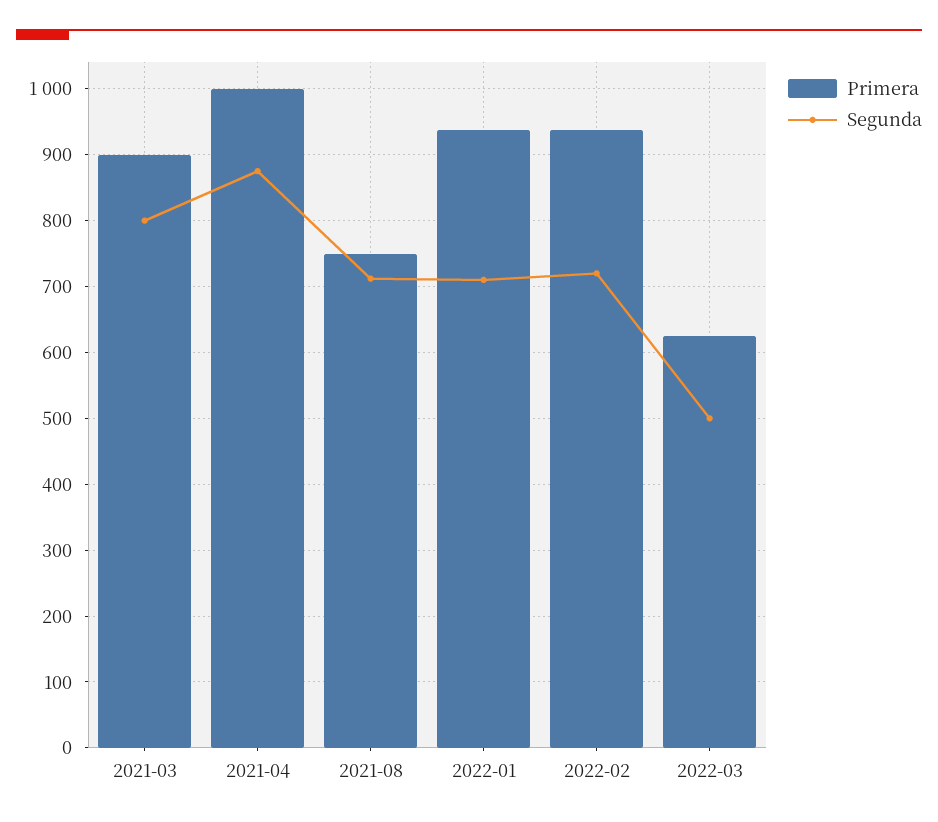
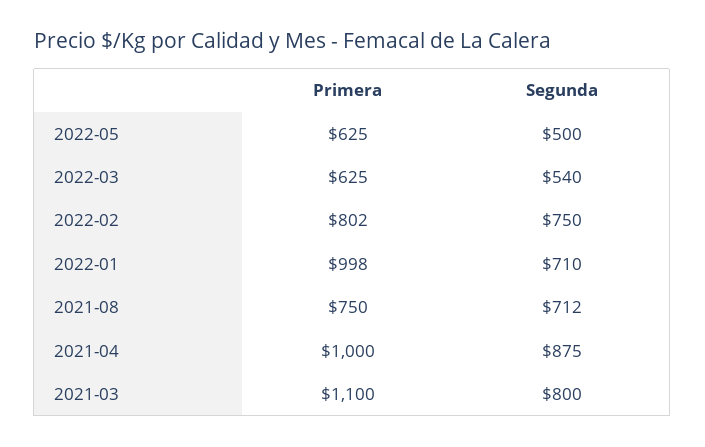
Primera, 2021-03: 900 -> 1100
Primera, 2022-01: 940 -> 998
Primera, 2022-02: 940 -> 802
Segunda, 2022-02: 720 -> 750
Segunda, 2022-03: 500 -> 540
Primera, 2022-05: none -> 625
Segunda, 2022-05: none -> 500

